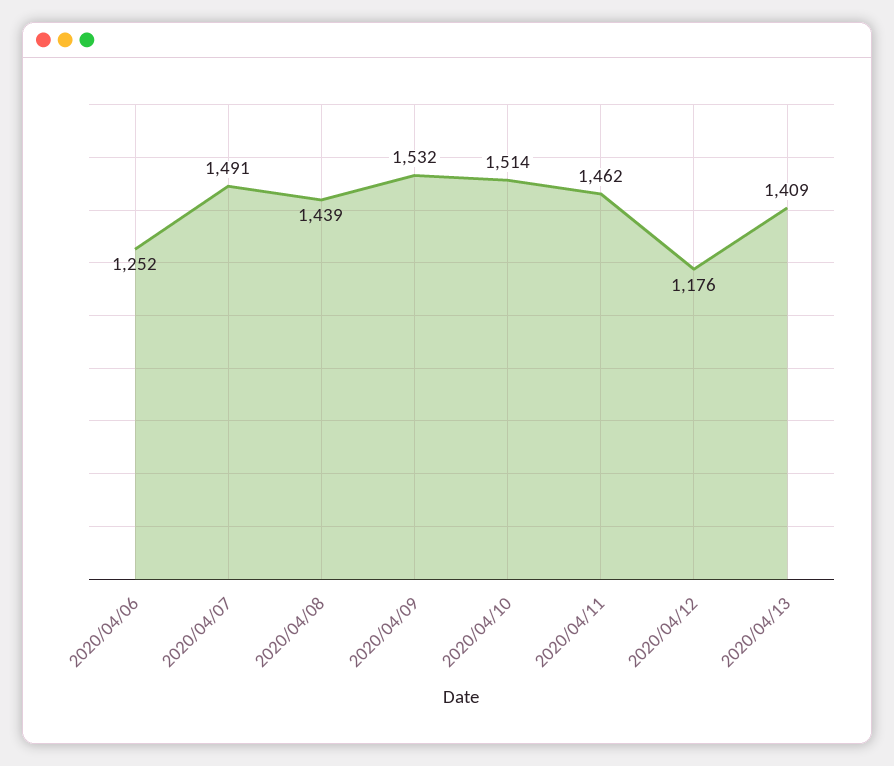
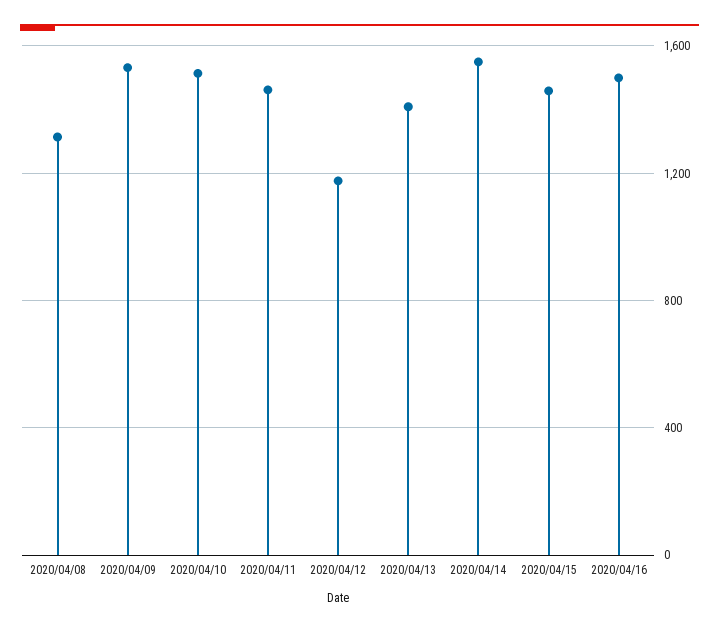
2020/04/06: 1252 -> none
2020/04/07: 1491 -> none
2020/04/08: 1439 -> 1300
2020/04/14: none -> 1550
2020/04/15: none -> 1450
2020/04/16: none -> 1500

